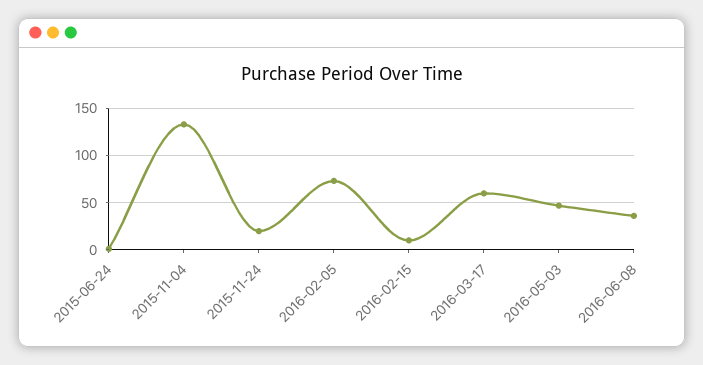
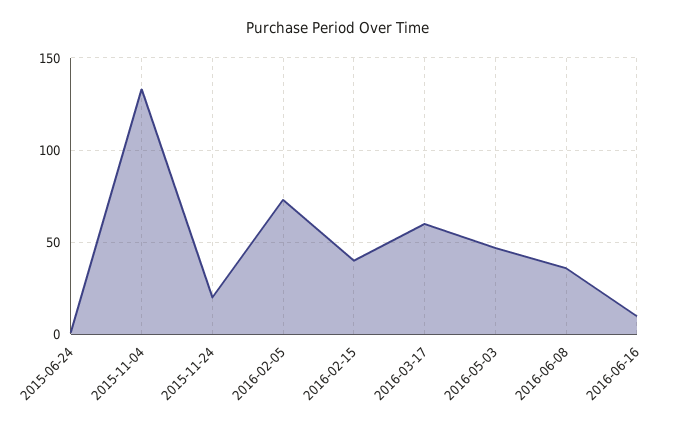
2016-02-15: 10 -> 40
2016-06-16: none -> 10

